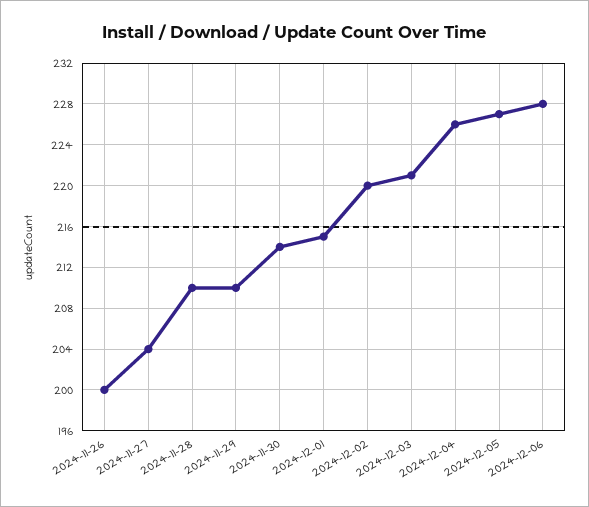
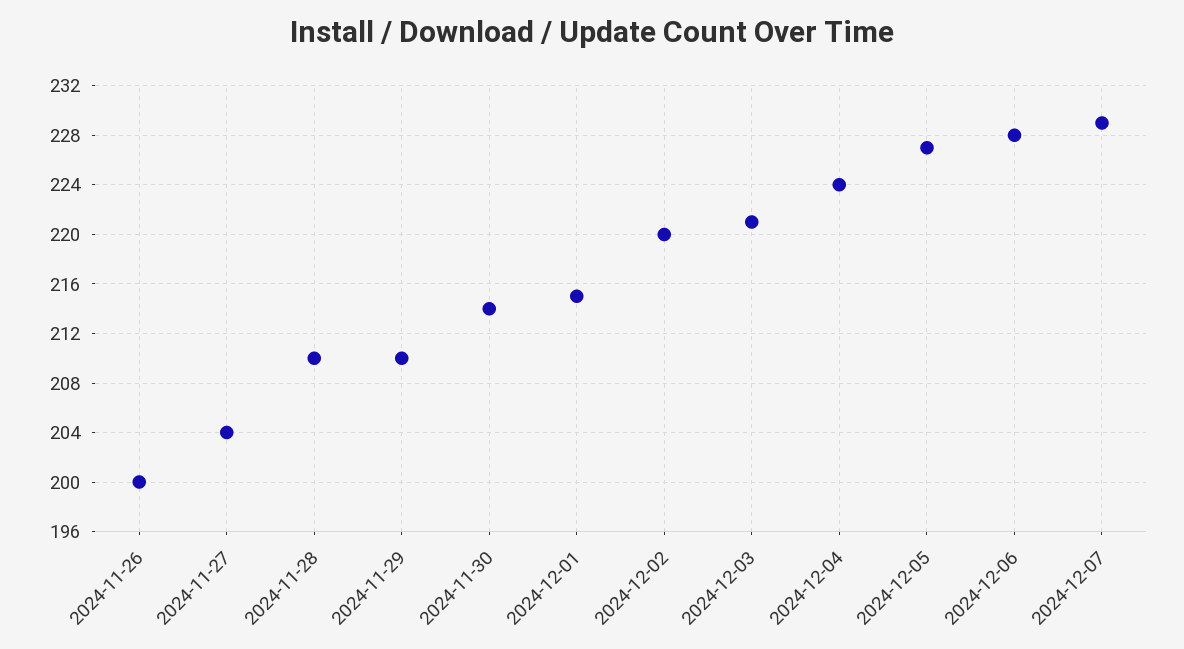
2024-12-04: 226 -> 224
2024-12-07: none -> 229

